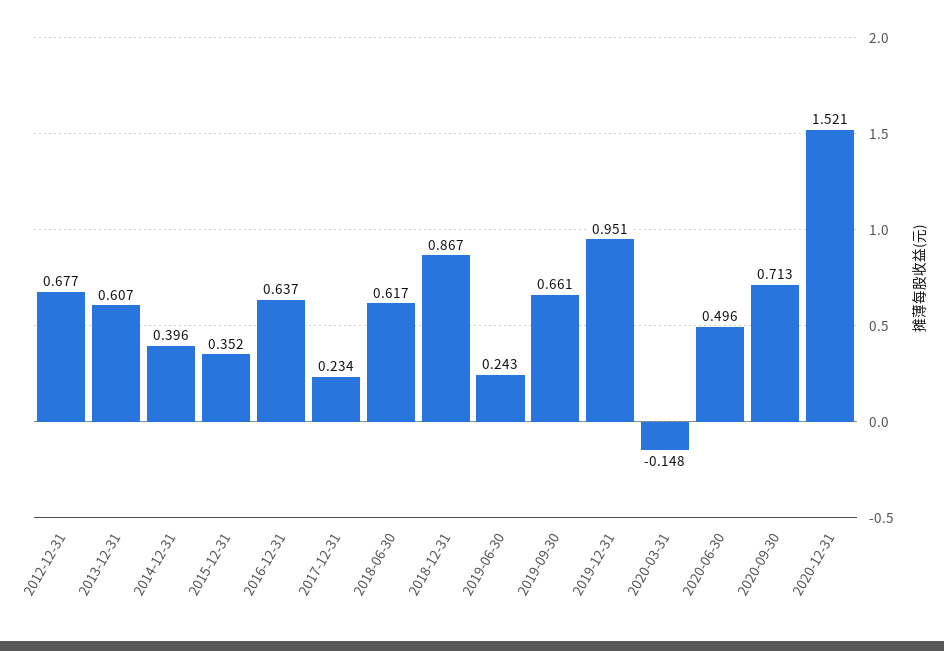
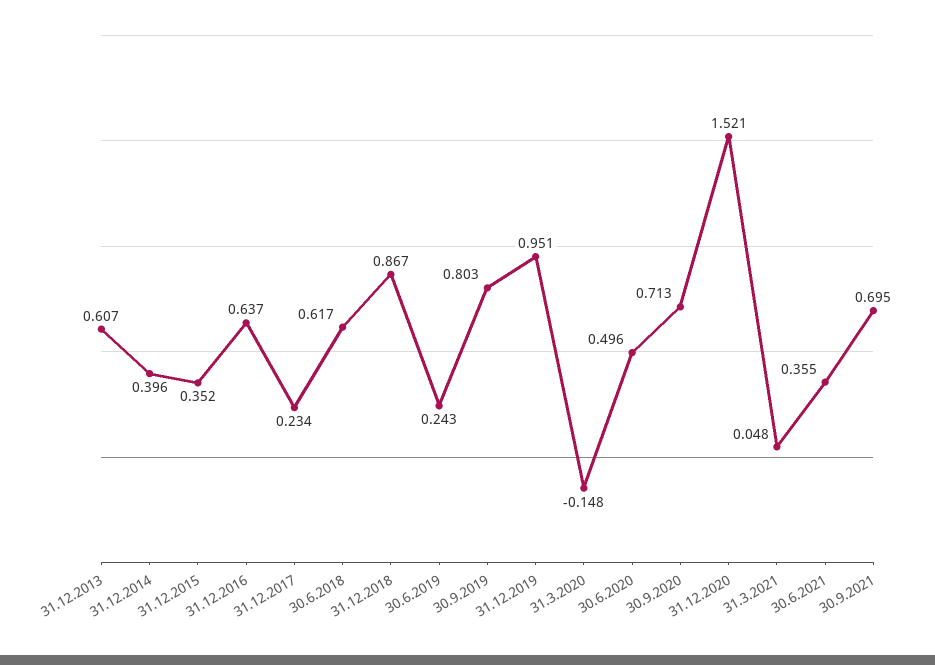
2012-12-31: 0.677 -> none
2019-09-30: 0.661 -> 0.803
31.3.2021: none -> 0.048
30.6.2021: none -> 0.355
30.9.2021: none -> 0.695

